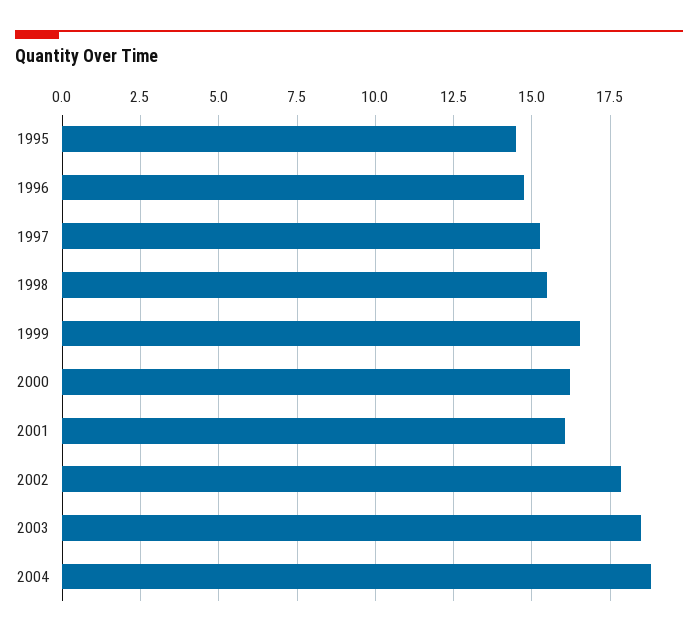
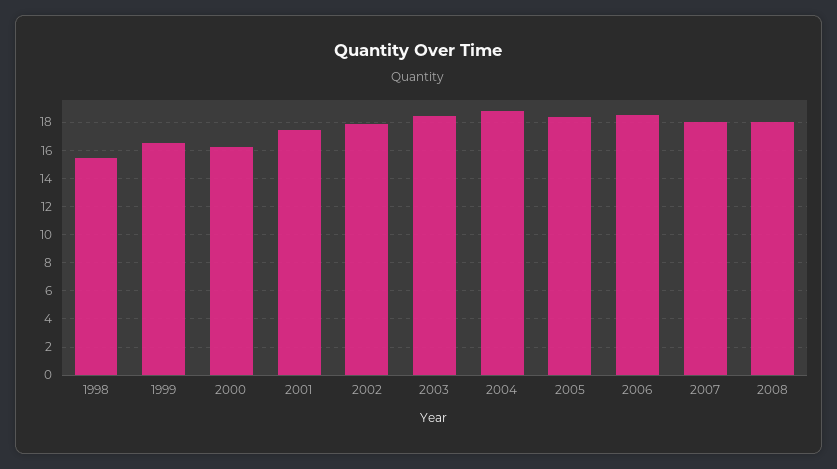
1995: 14.5 -> none
1996: 14.75 -> none
1997: 15.25 -> none
2001: 16 -> 17.5
2005: none -> 18.5
2006: none -> 18.5
2007: none -> 18
2008: none -> 18

